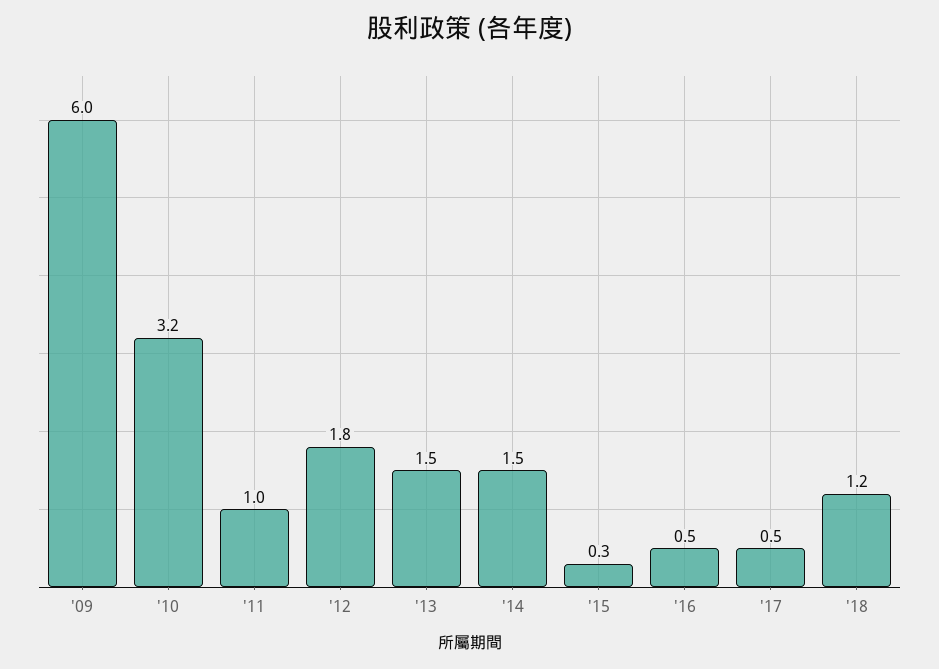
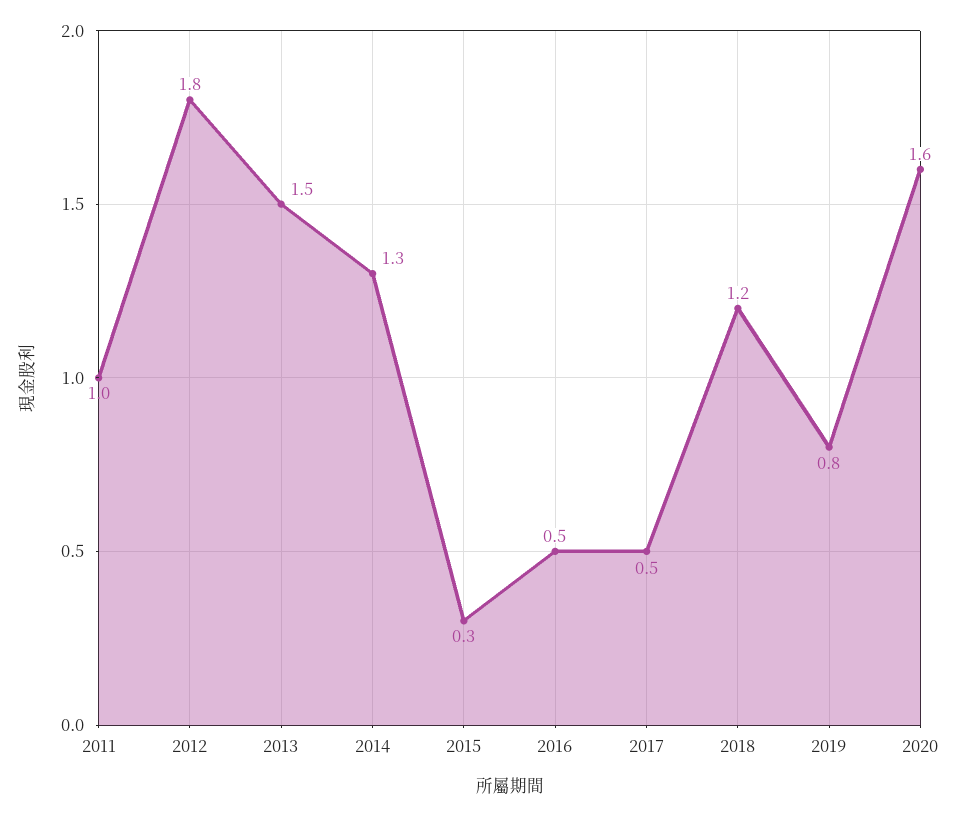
'09: 6 -> none
'10: 3.2 -> none
'14: 1.5 -> 1.3
2019: none -> 0.8
2020: none -> 1.6

